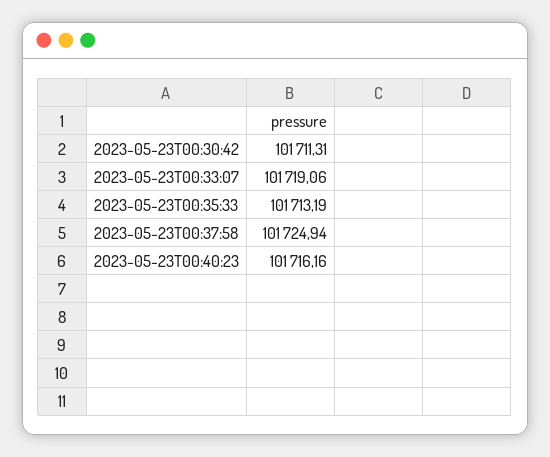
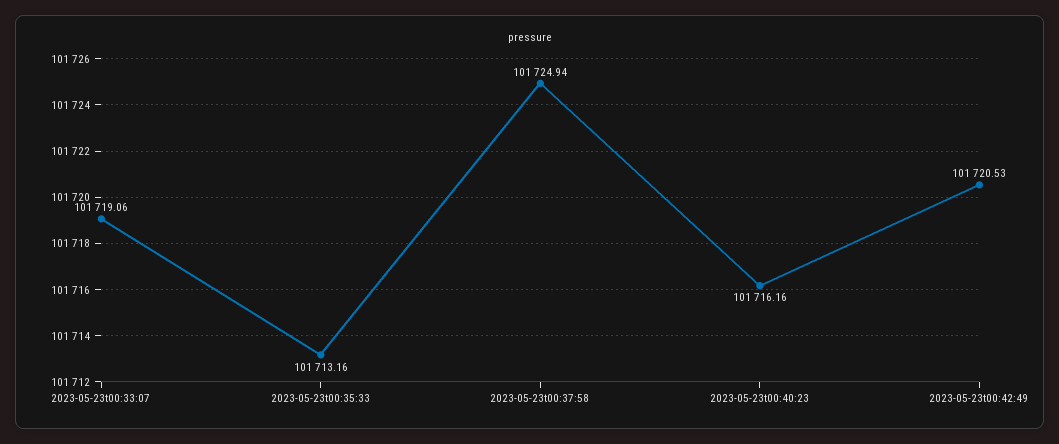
2023-05-23T00:30:42: 101711.31 -> none
2023-05-23T00:35:33: 101713.19 -> 101713.16
2023-05-23t00:42:49: none -> 101720.53

